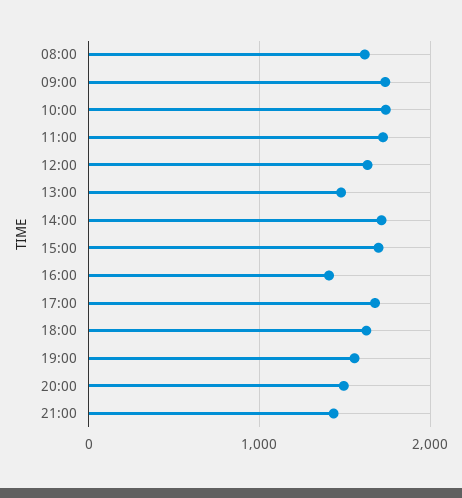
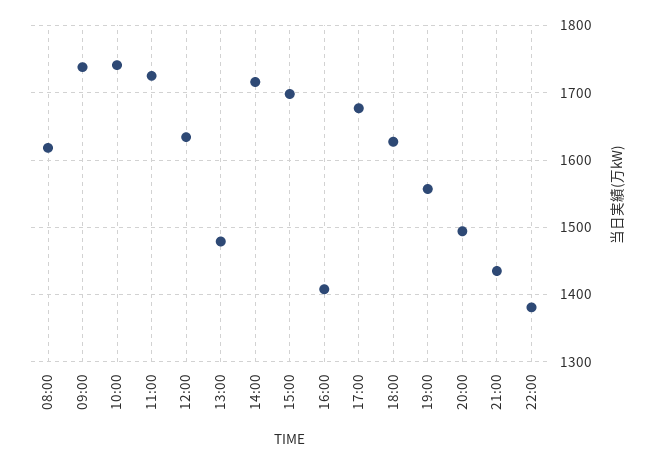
22:00: none -> 1380

